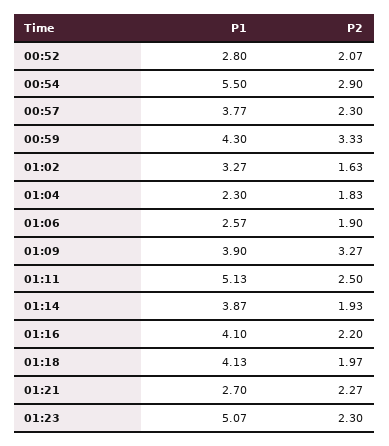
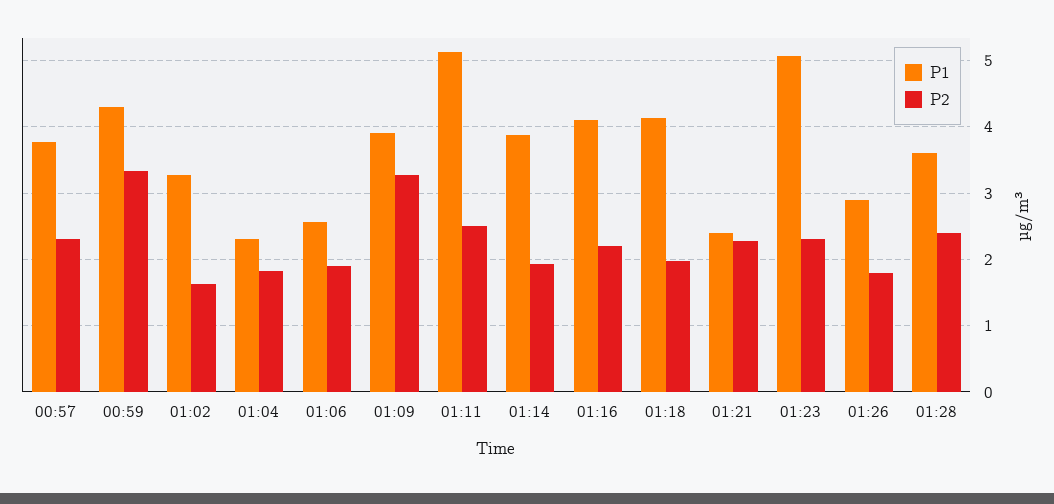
P1, 00:52: 2.8 -> none
P2, 00:52: 2.07 -> none
P1, 00:54: 5.5 -> none
P2, 00:54: 2.9 -> none
P1, 01:21: 2.7 -> 2.4
P1, 01:26: none -> 2.9
P2, 01:26: none -> 1.8
P1, 01:28: none -> 3.6
P2, 01:28: none -> 2.4

